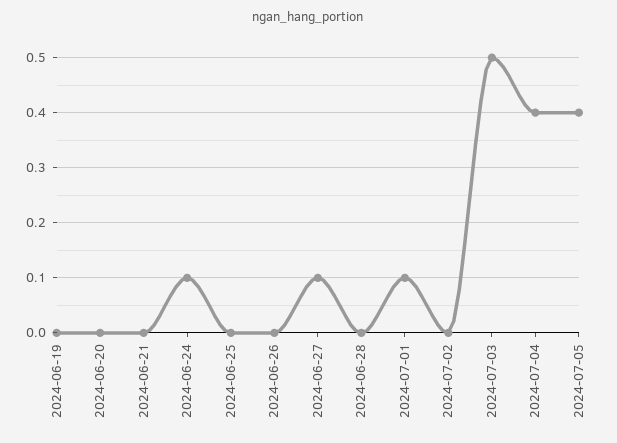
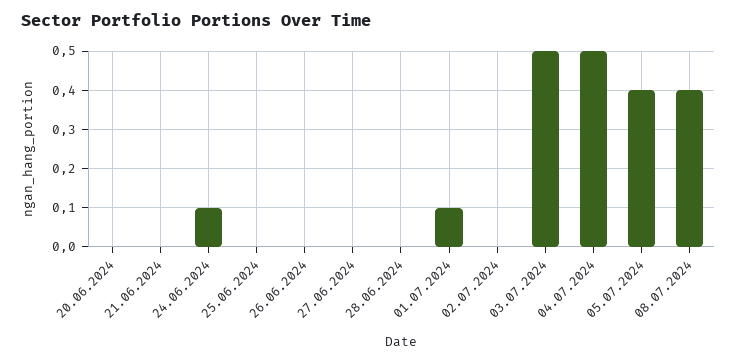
2024-06-19: 0 -> none
2024-06-27: 0.1 -> 0
2024-07-04: 0.4 -> 0.5
08.07.2024: none -> 0.4

